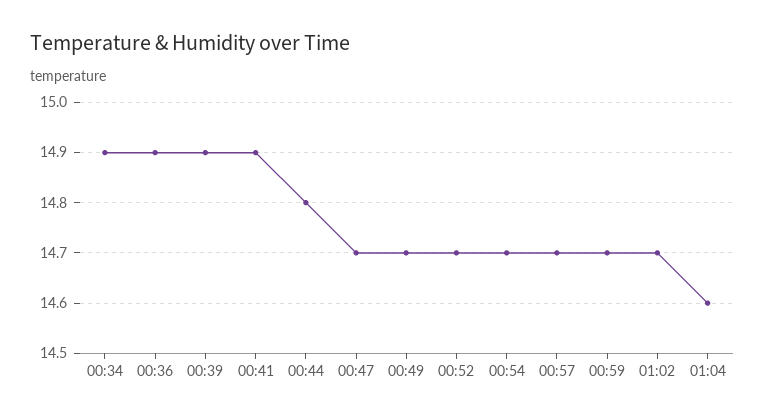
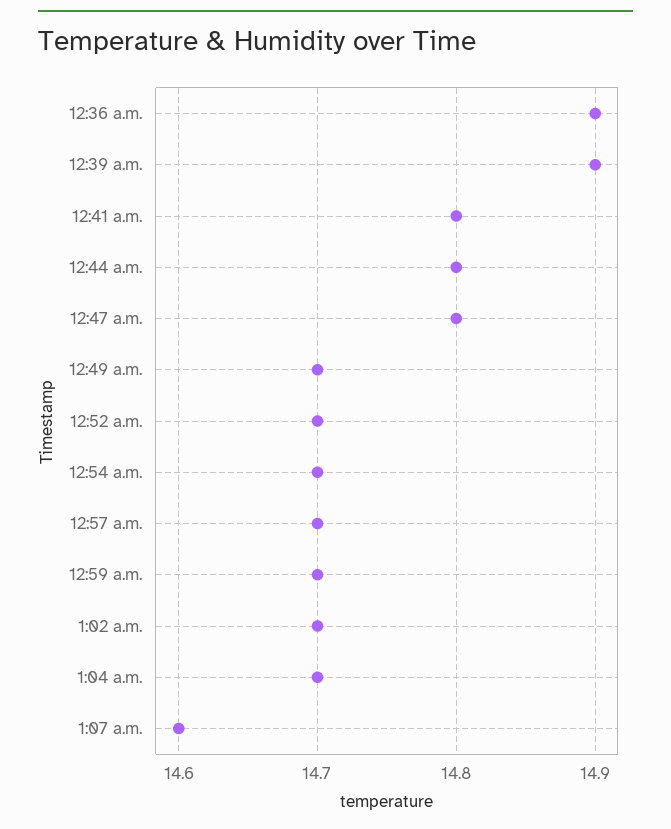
00:34: 14.9 -> none
00:41: 14.9 -> 14.8
00:47: 14.7 -> 14.8
01:04: 14.6 -> 14.7
1:07 a.m.: none -> 14.6

